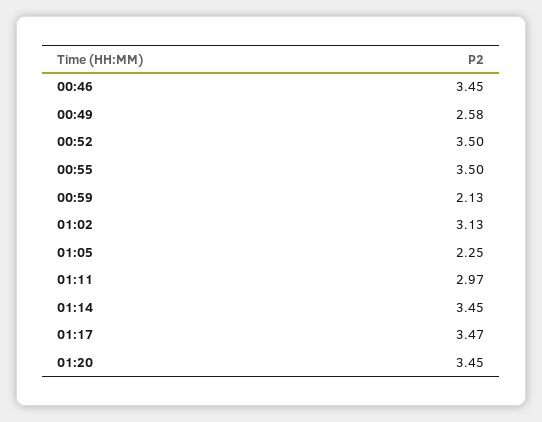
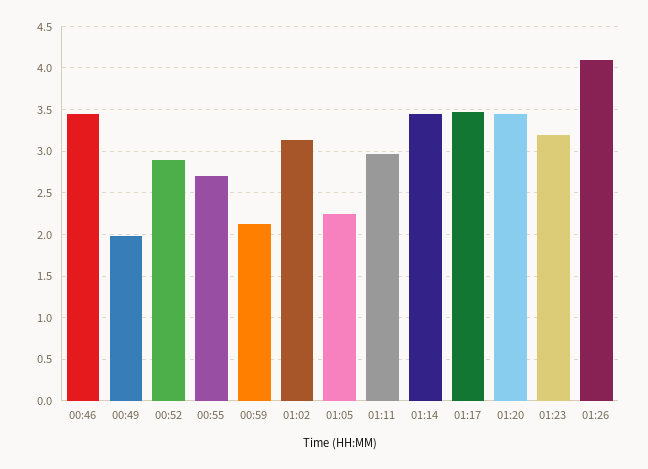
00:49: 2.58 -> 2
00:52: 3.5 -> 2.9
00:55: 3.5 -> 2.7
01:23: none -> 3.2
01:26: none -> 4.1

